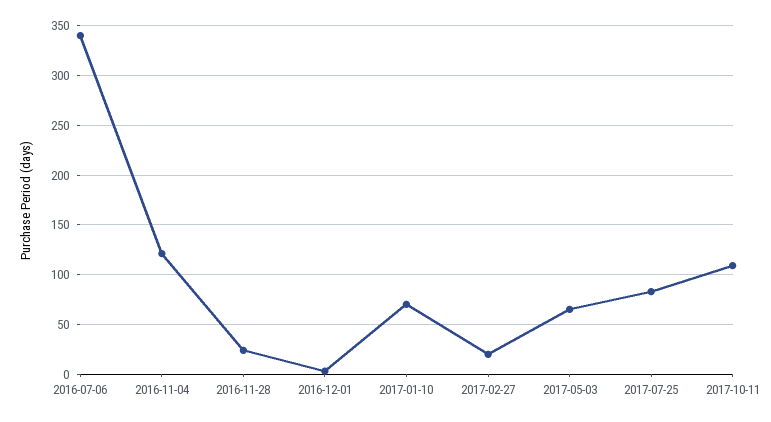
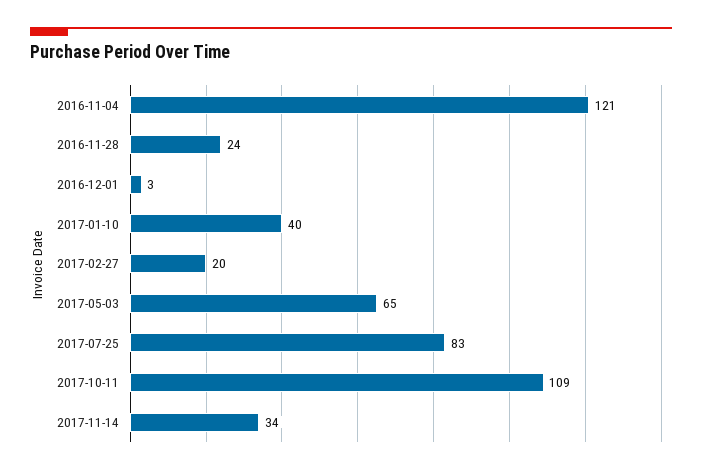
2016-07-06: 340 -> none
2017-01-10: 70 -> 40
2017-11-14: none -> 34

